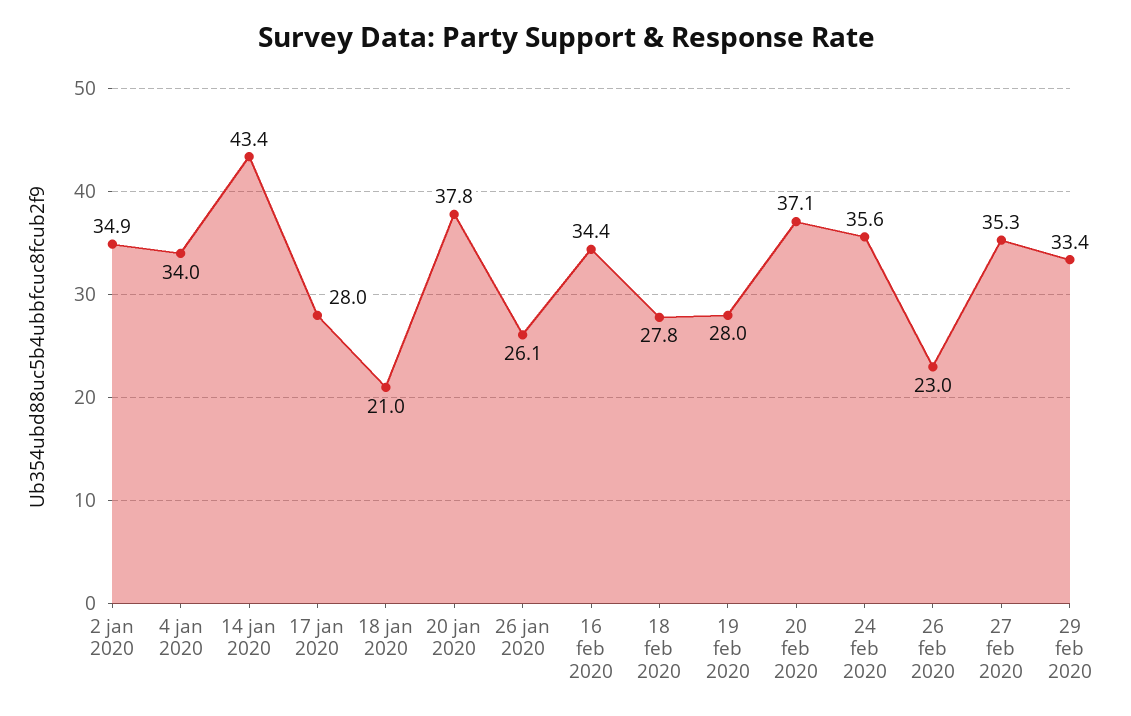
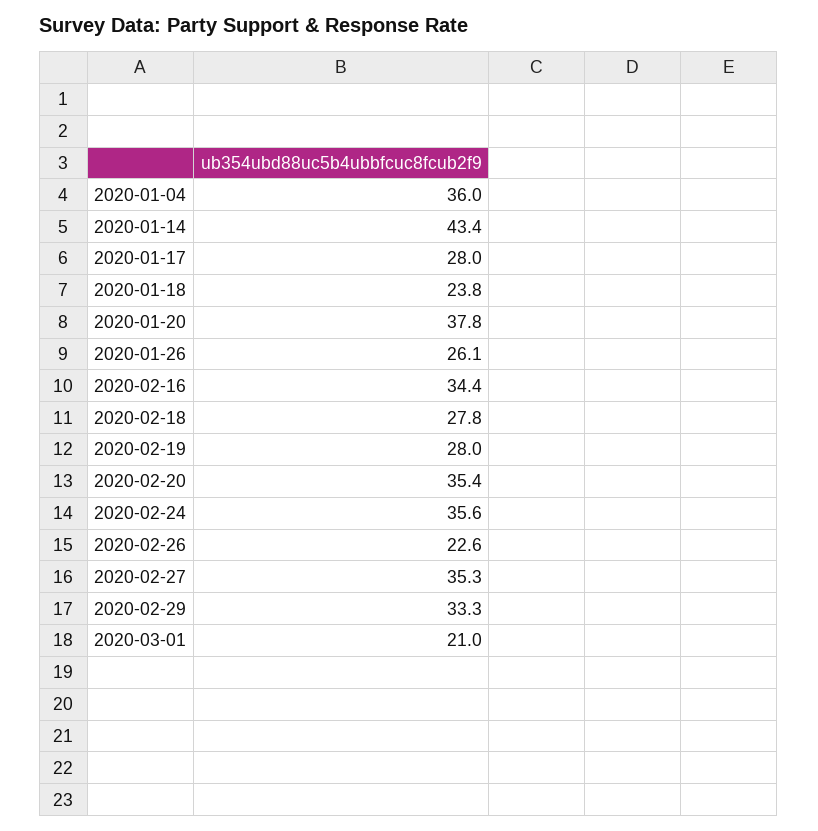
2 jan 2020: 34.9 -> none
4 jan 2020: 34 -> 36
18 jan 2020: 21 -> 23.8
20 feb 2020: 37.1 -> 35.4
26 feb 2020: 23 -> 22.6
29 feb 2020: 33.4 -> 33.3
2020-03-01: none -> 21

